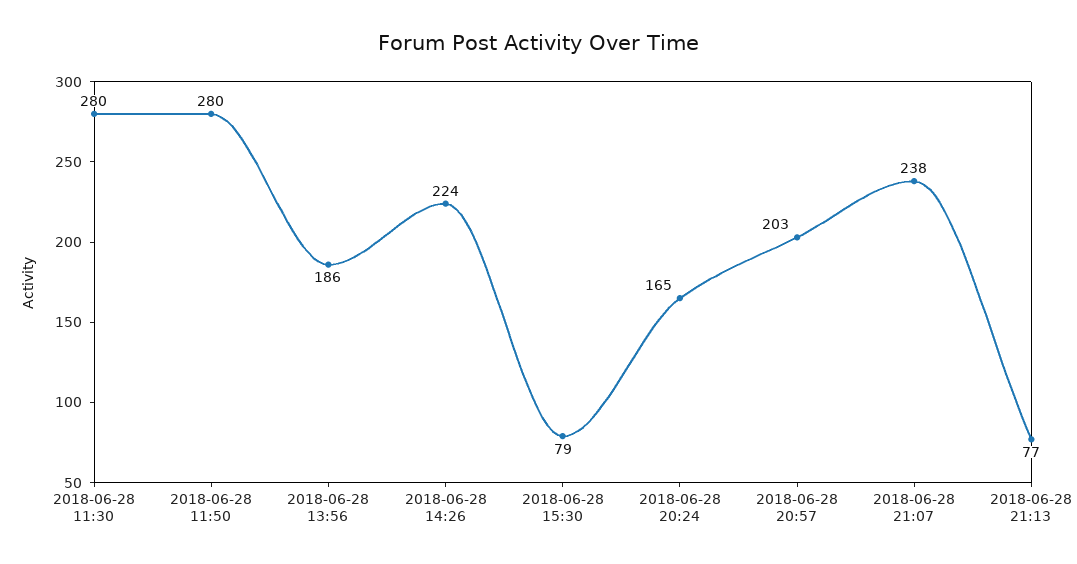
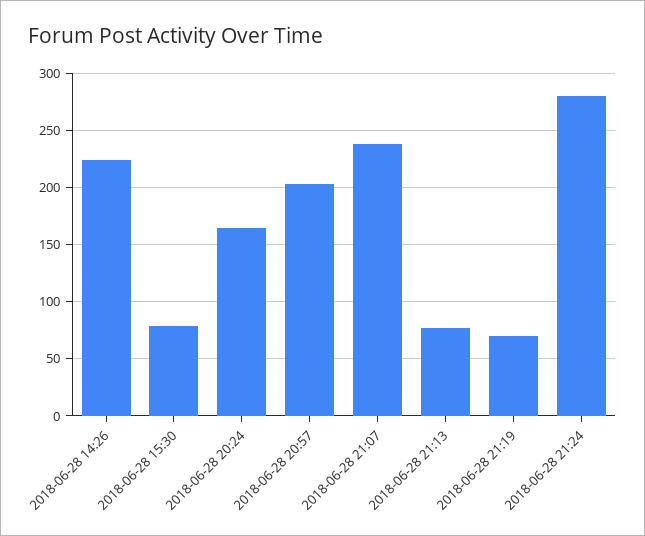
2018-06-28 11:30: 280 -> none
2018-06-28 11:50: 280 -> none
2018-06-28 13:56: 186 -> none
2018-06-28 21:19: none -> 70
2018-06-28 21:24: none -> 280

